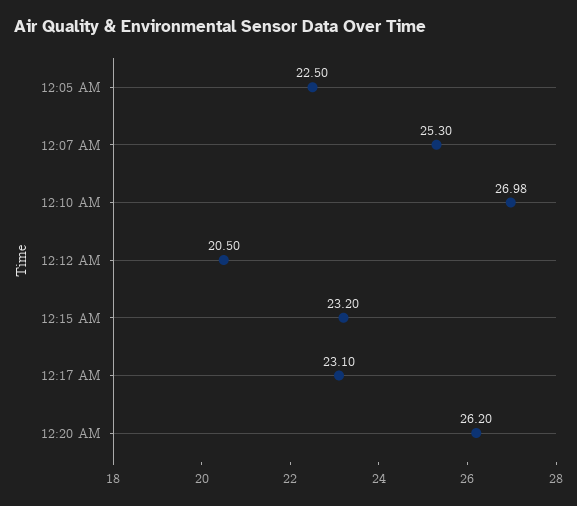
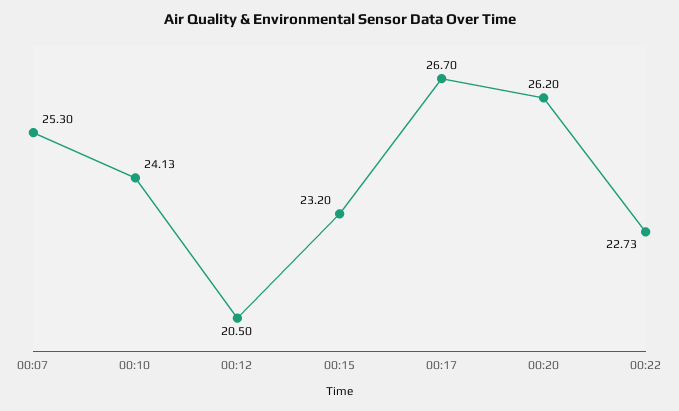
12:05 AM: 22.5 -> none
12:10 AM: 26.98 -> 24.13
12:17 AM: 23.1 -> 26.7
00:22: none -> 22.73

